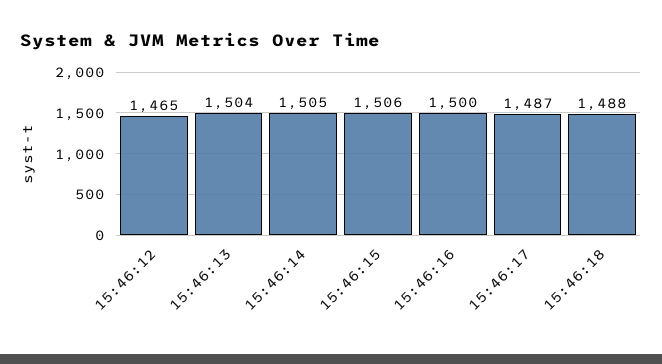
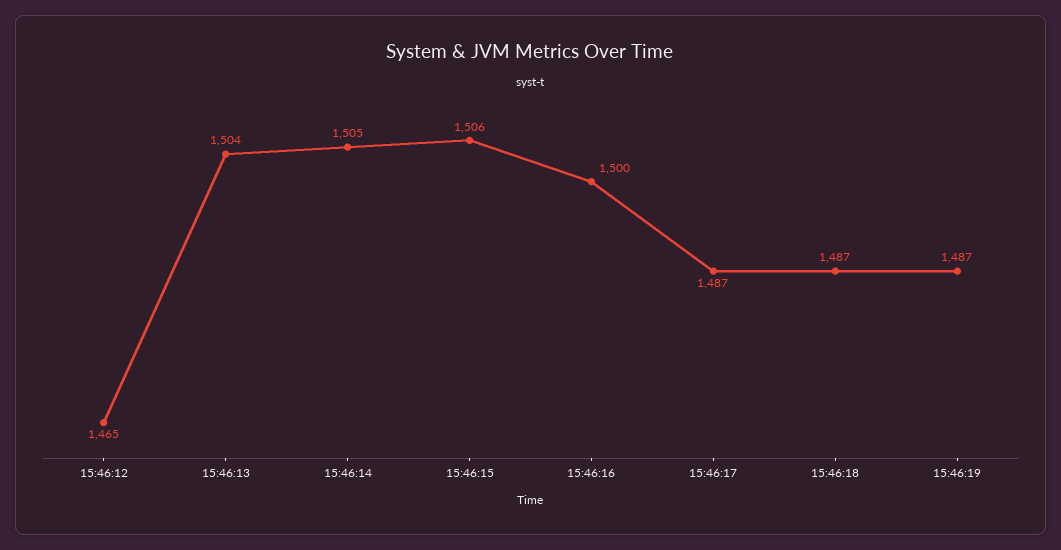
15:46:18: 1488 -> 1487
15:46:19: none -> 1487

